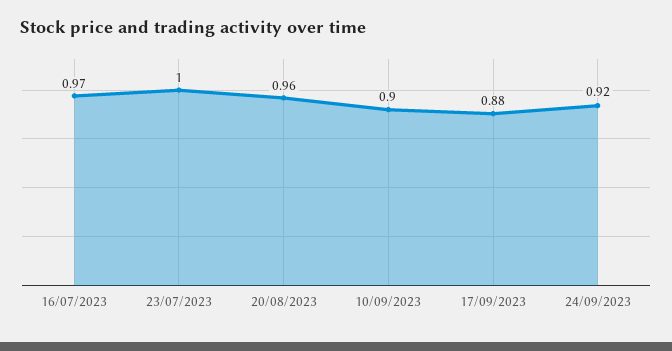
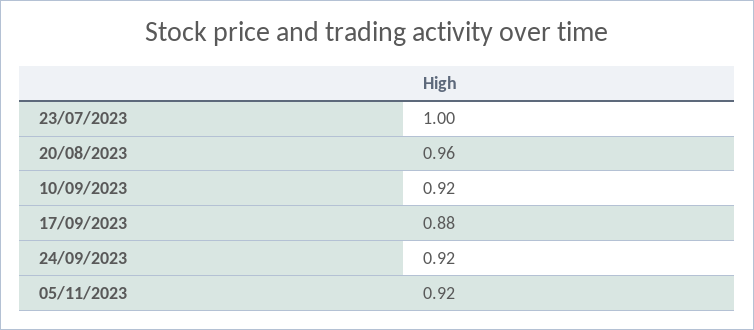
16/07/2023: 0.97 -> none
10/09/2023: 0.9 -> 0.92
05/11/2023: none -> 0.92

